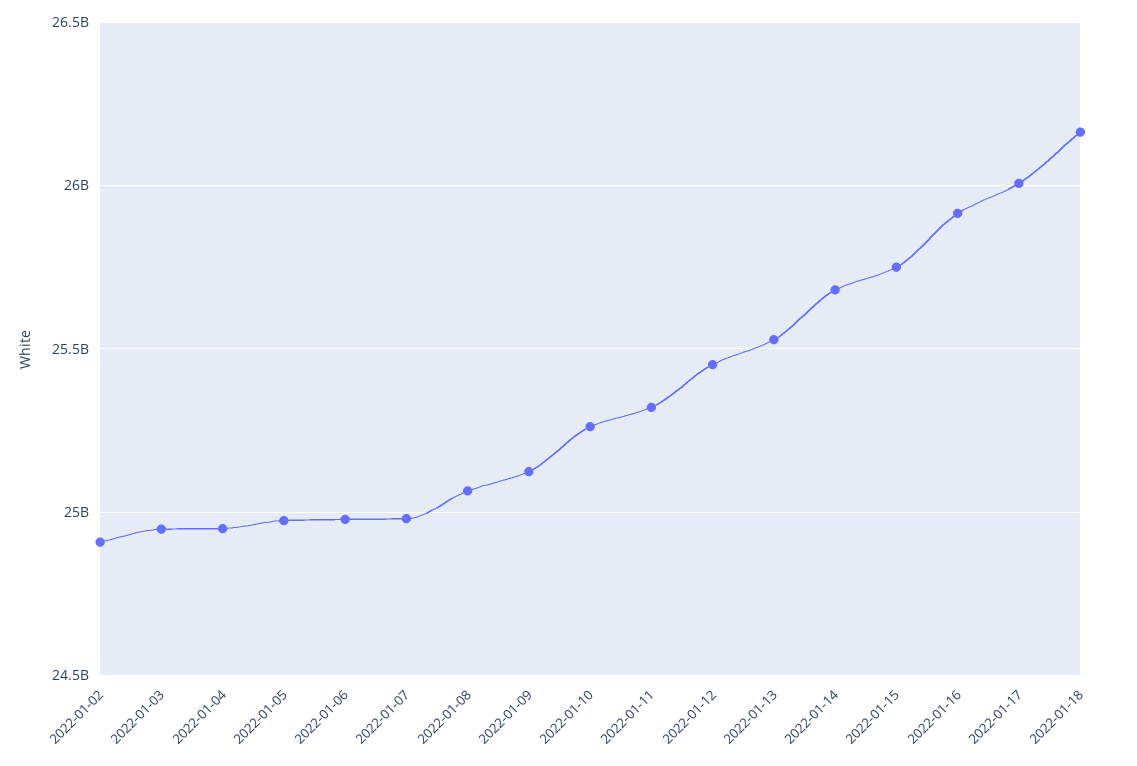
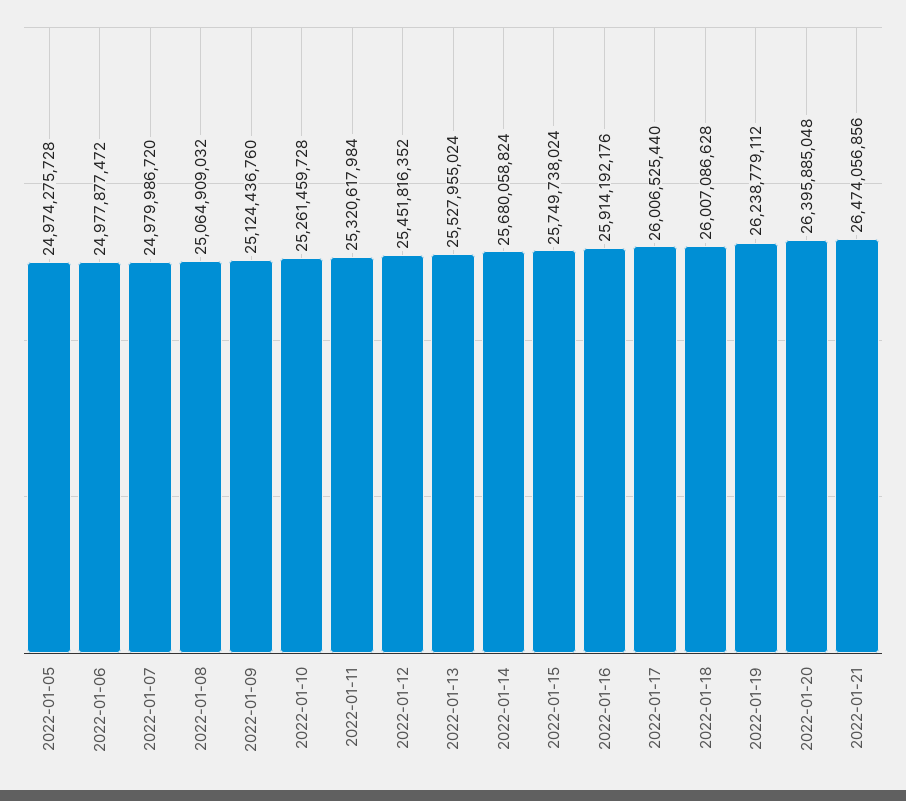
2022-01-02: 24900000000 -> none
2022-01-03: 24950000000 -> none
2022-01-04: 24950000000 -> none
2022-01-18: 26150000000 -> 26007086628
2022-01-19: none -> 26238779112
2022-01-20: none -> 26395885048
2022-01-21: none -> 26474056856

